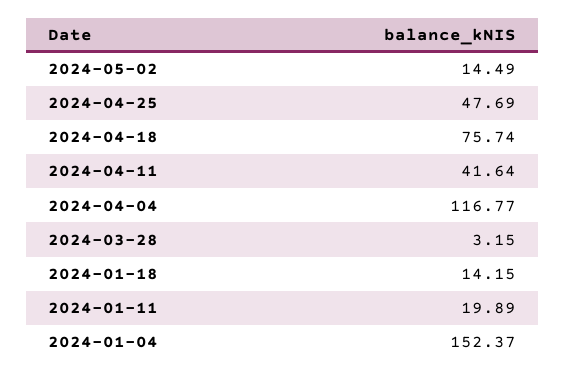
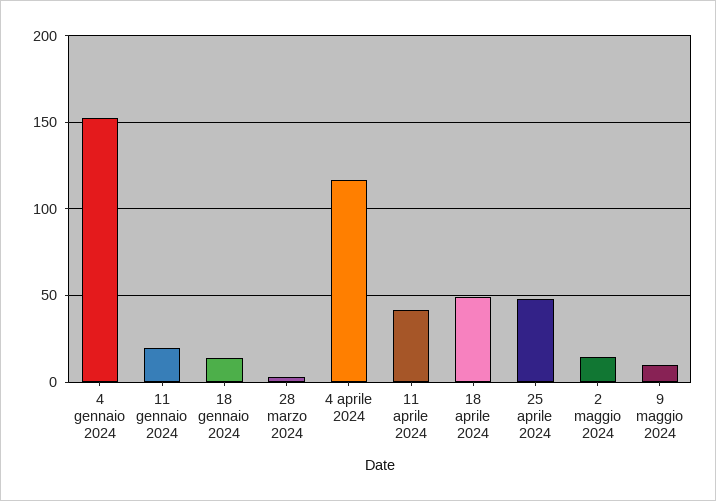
2024-04-18: 75.74 -> 50
9 maggio 2024: none -> 10

